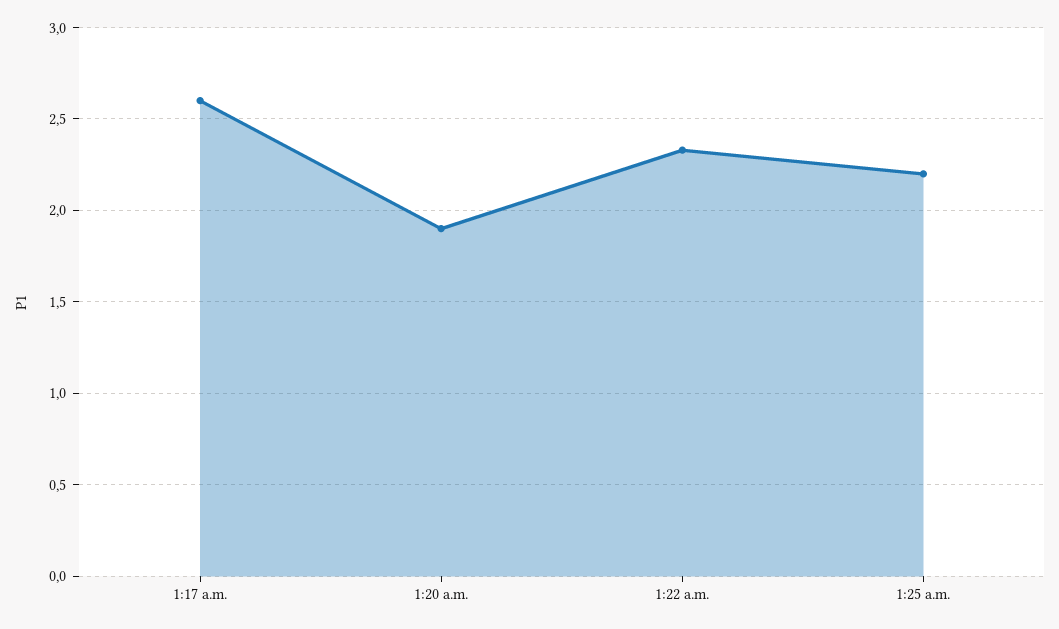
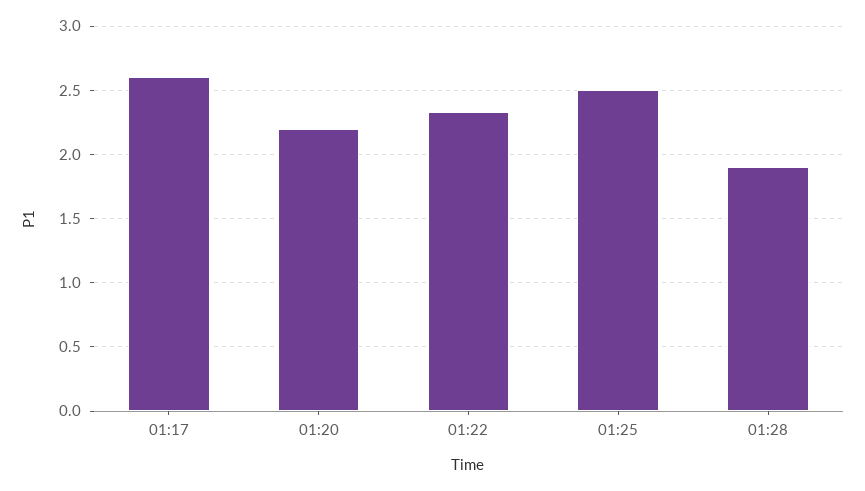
1:20 a.m.: 1.9 -> 2.2
1:25 a.m.: 2.2 -> 2.5
01:28: none -> 1.9

